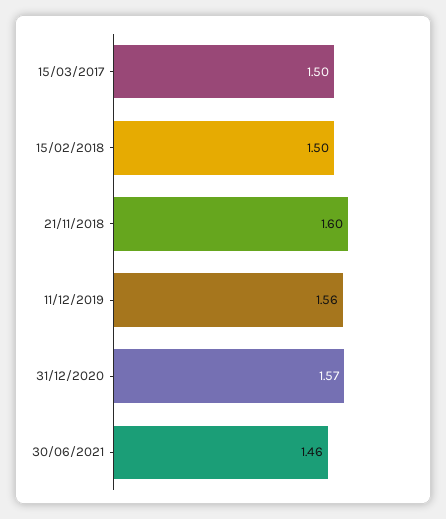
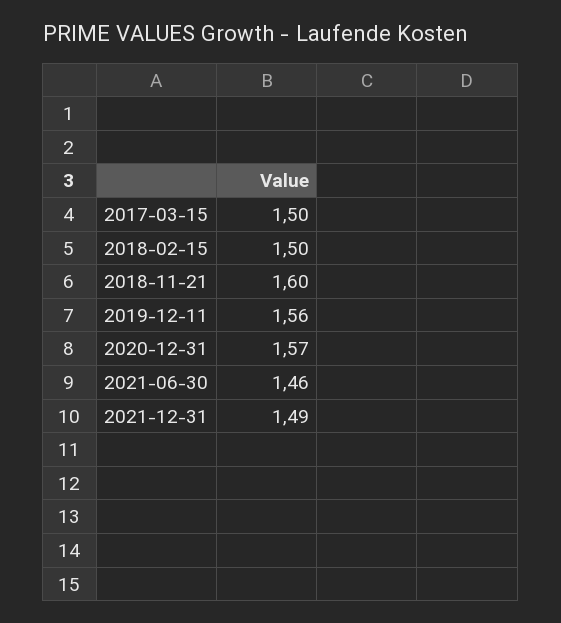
2021-12-31: none -> 1.49

